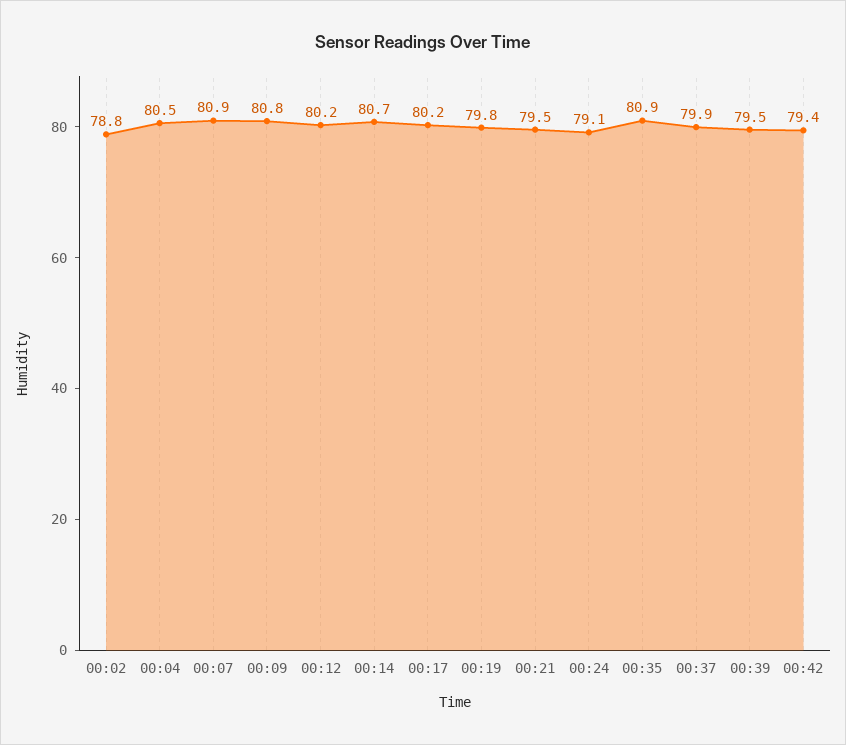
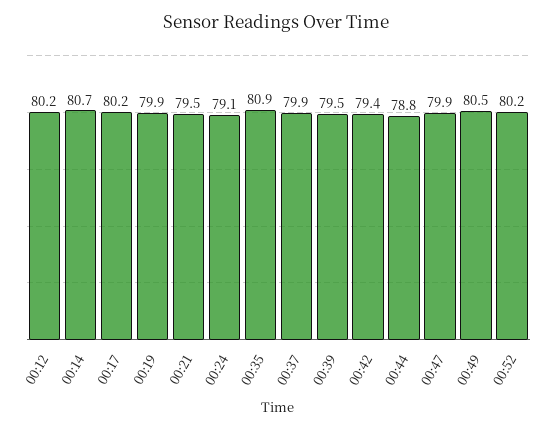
00:02: 78.8 -> none
00:04: 80.5 -> none
00:07: 80.9 -> none
00:09: 80.8 -> none
00:19: 79.8 -> 79.9
00:44: none -> 78.8
00:47: none -> 79.9
00:49: none -> 80.5
00:52: none -> 80.2

